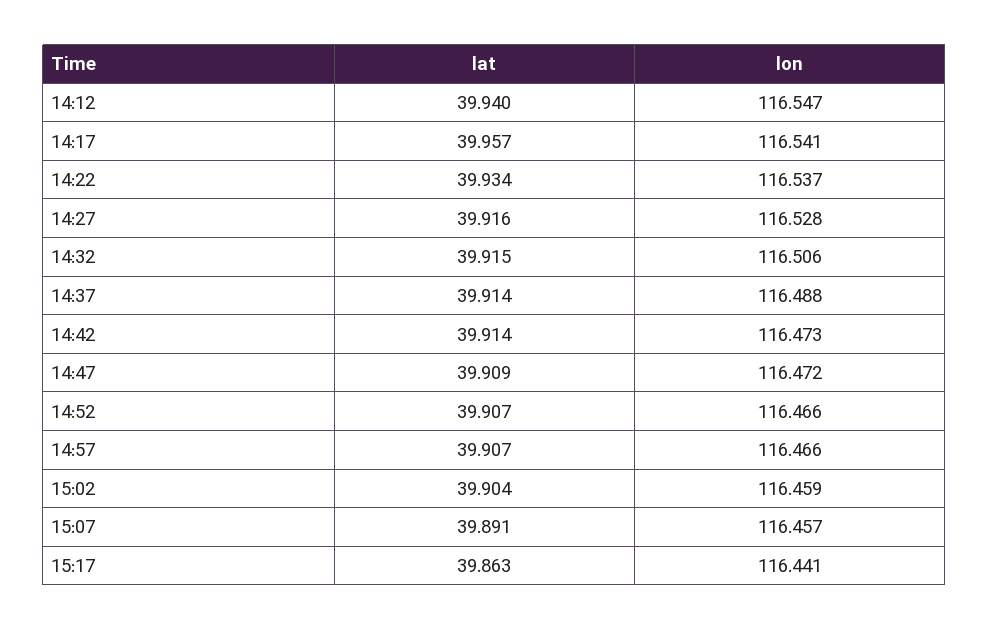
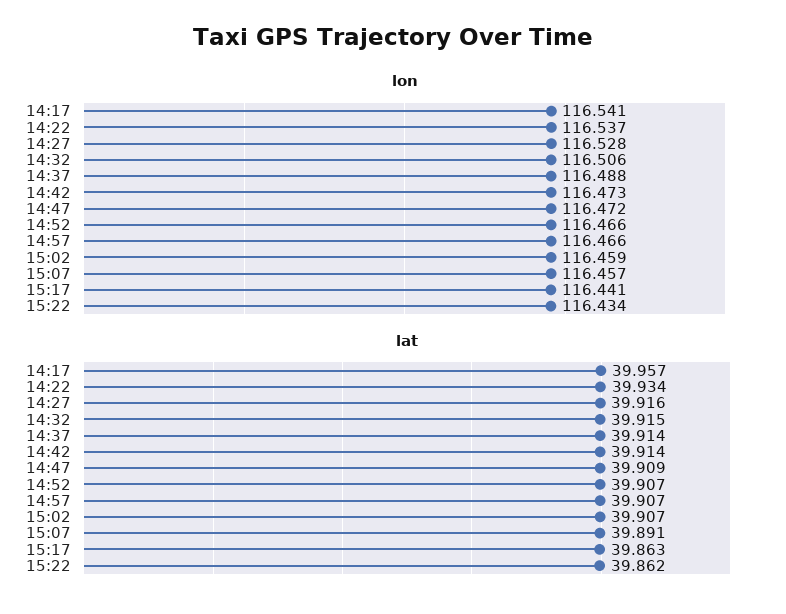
lat, 14:12: 39.94 -> none
lon, 14:12: 116.547 -> none
lat, 15:02: 39.904 -> 39.907
lon, 15:22: none -> 116.434
lat, 15:22: none -> 39.862

